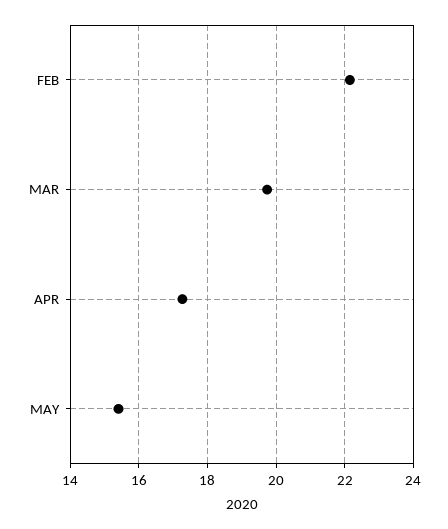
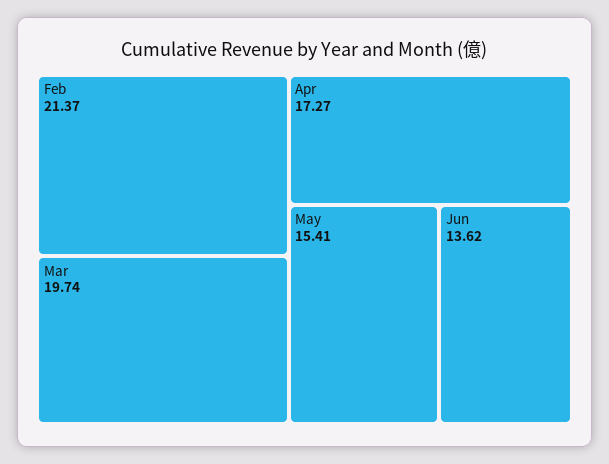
FEB: 22.2 -> 21.37
Jun: none -> 13.62

